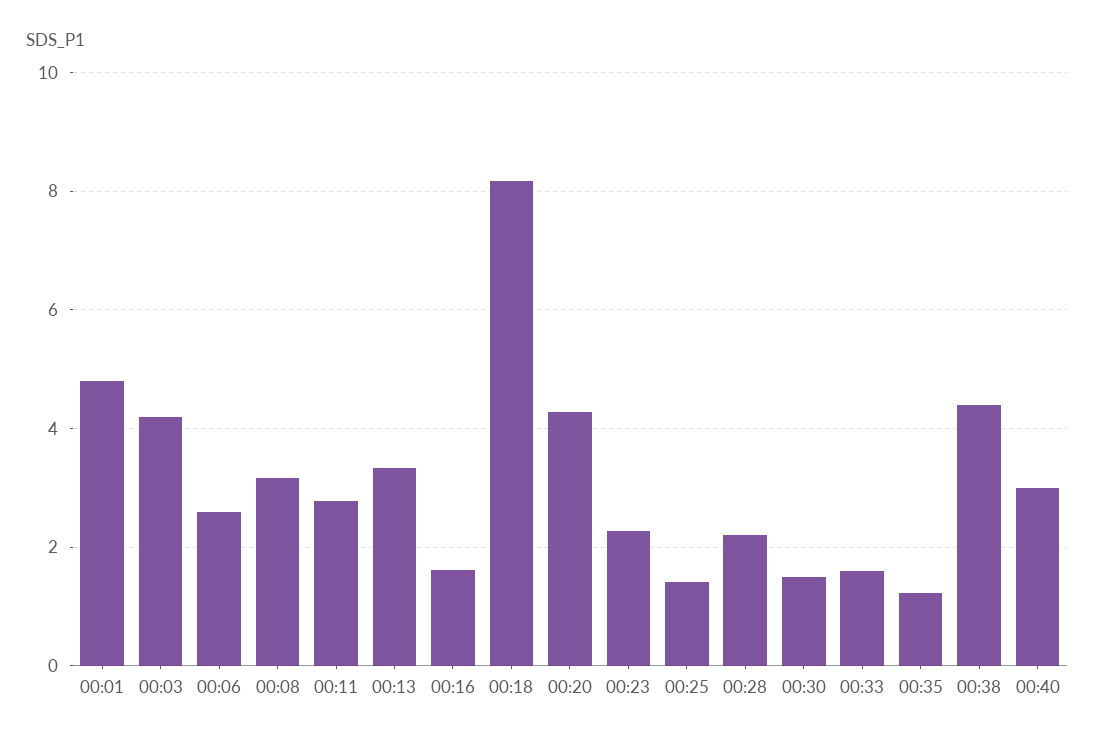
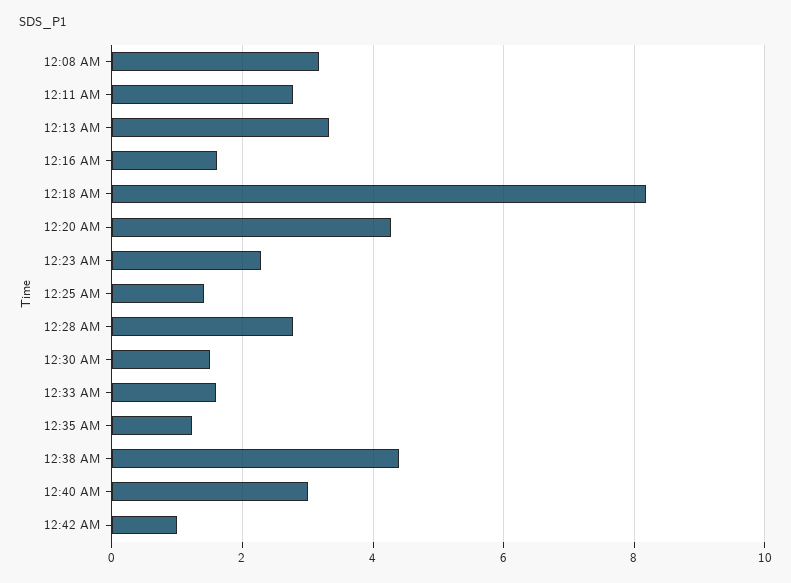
00:01: 4.8 -> none
00:03: 4.2 -> none
00:06: 2.6 -> none
00:28: 2.2 -> 2.8
12:42 AM: none -> 1

